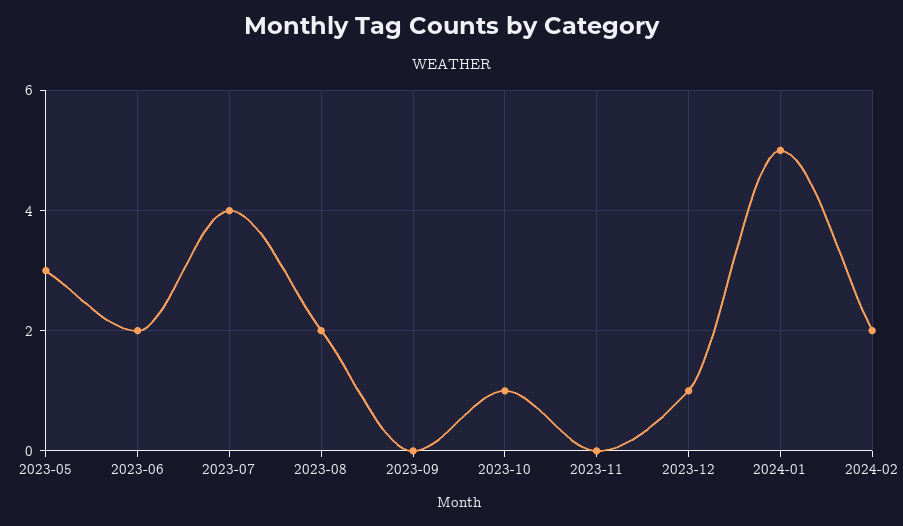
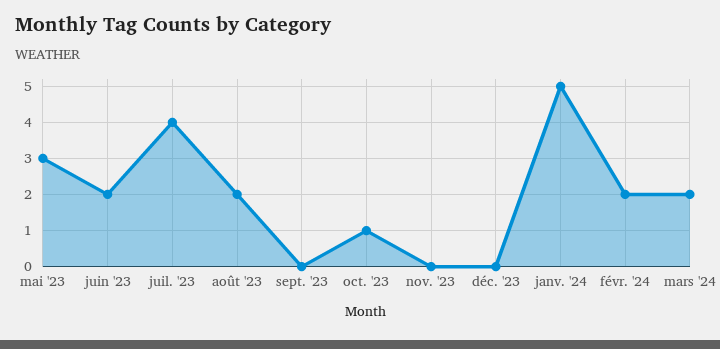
2023-12: 1 -> 0
mars '24: none -> 2

